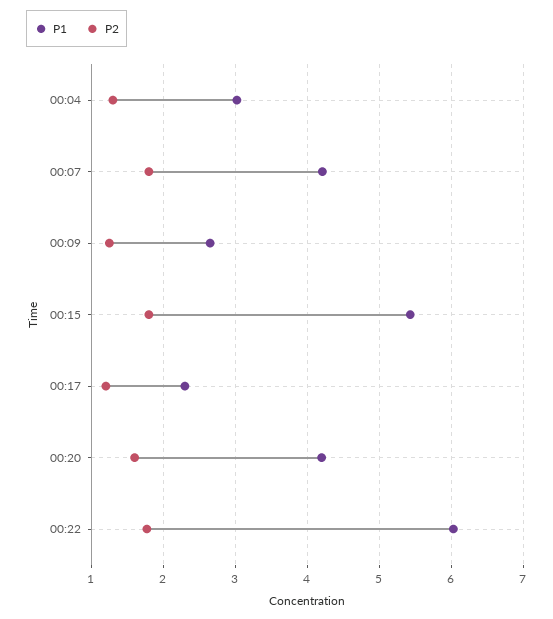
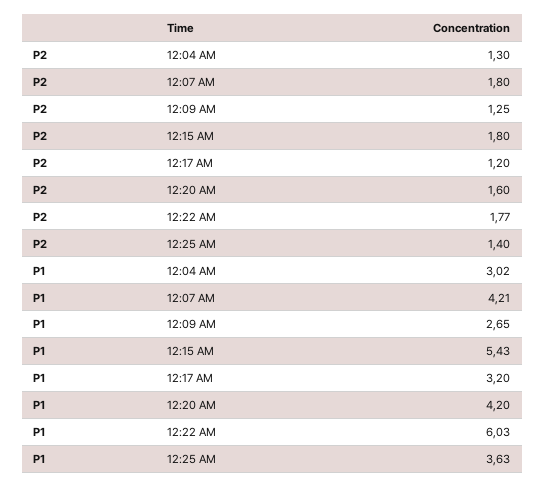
P1, 00:17: 2.3 -> 3.2
P2, 12:25 AM: none -> 1.4
P1, 12:25 AM: none -> 3.63

